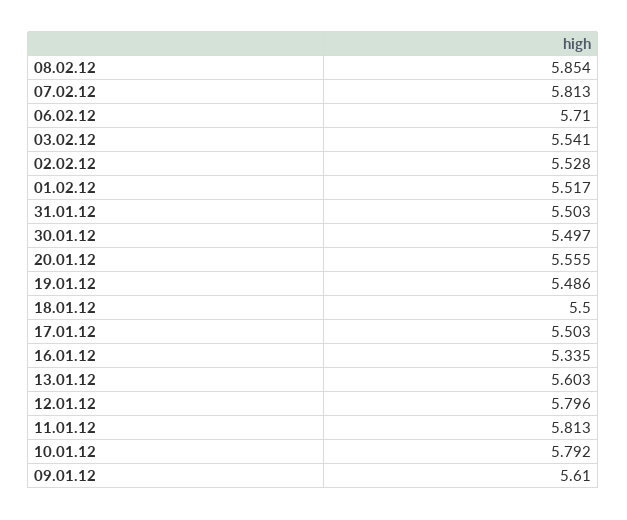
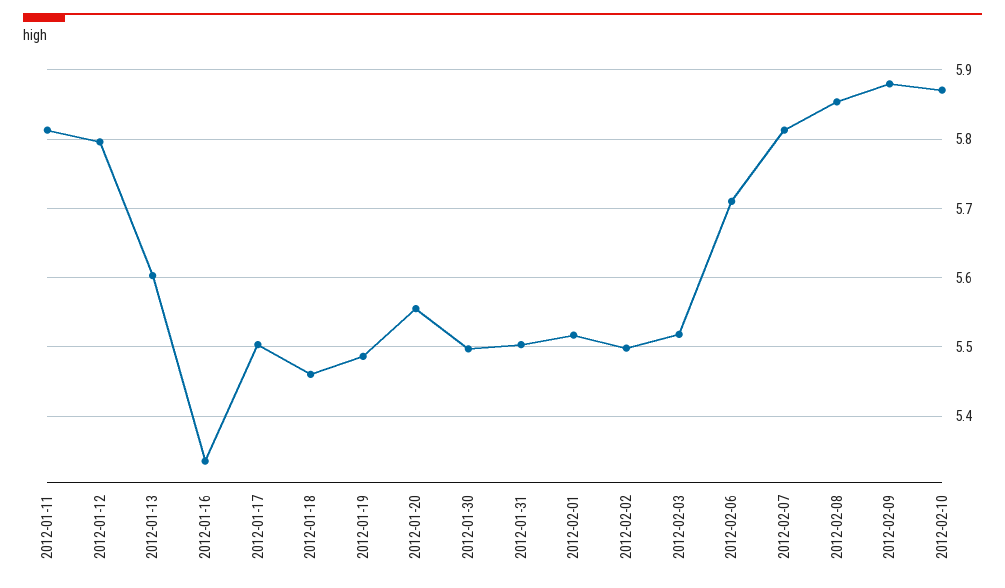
03.02.12: 5.541 -> 5.52
02.02.12: 5.528 -> 5.5
18.01.12: 5.5 -> 5.46
10.01.12: 5.792 -> none
09.01.12: 5.61 -> none
2012-02-09: none -> 5.88
2012-02-10: none -> 5.87

